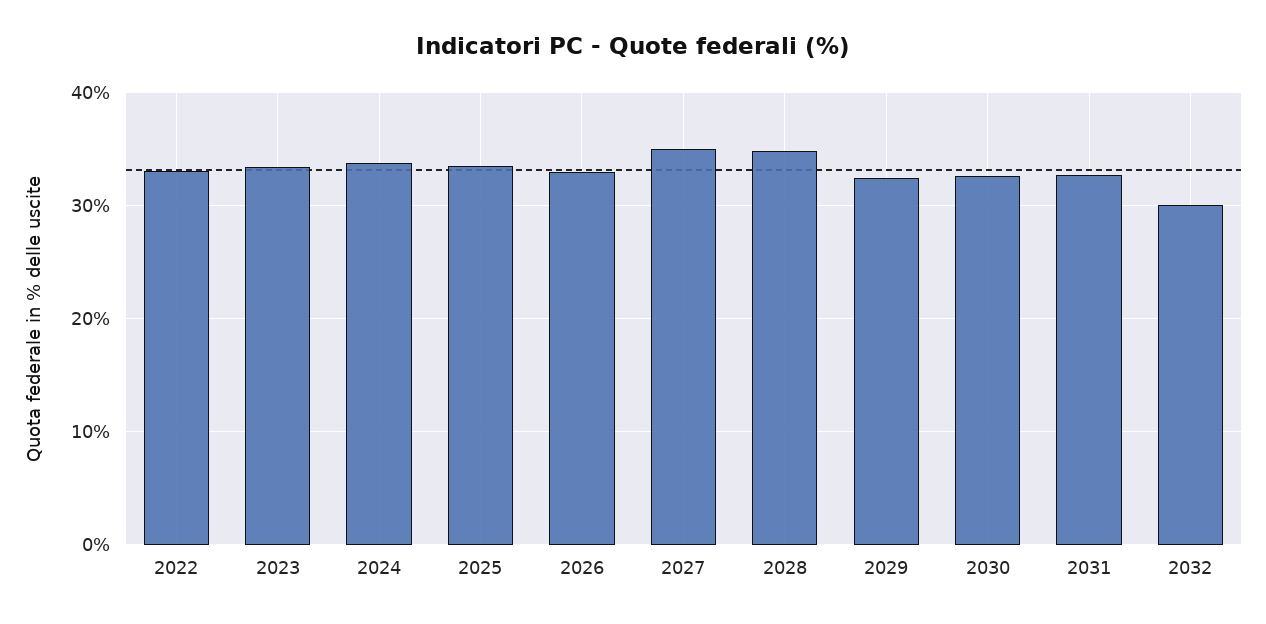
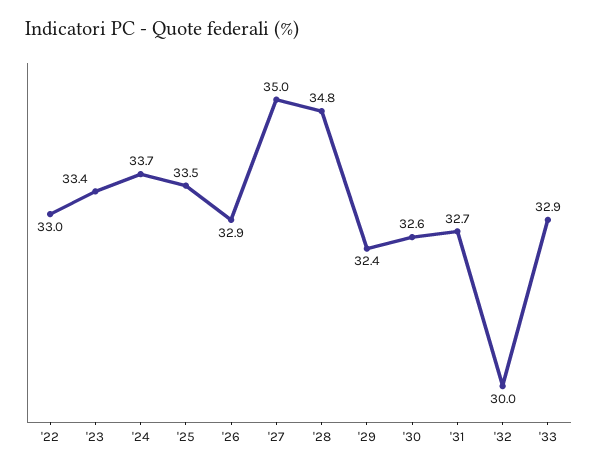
'33: none -> 32.9

